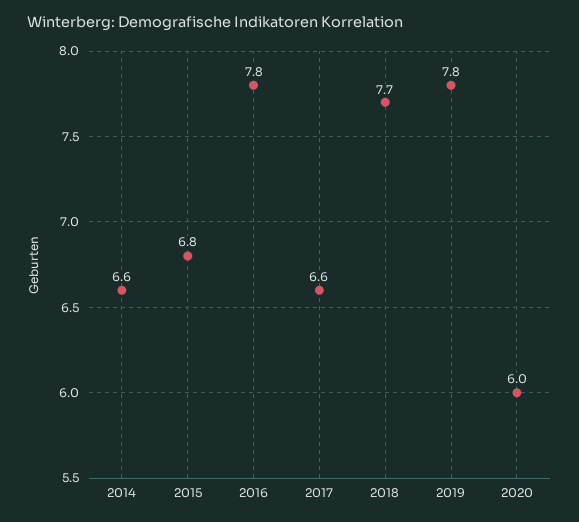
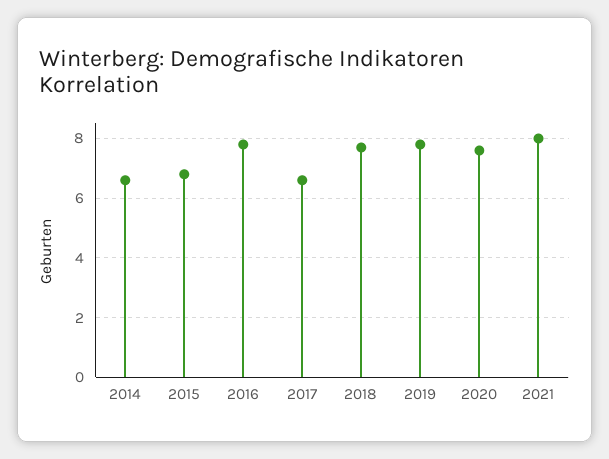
2020: 6 -> 7.5
2021: none -> 8

